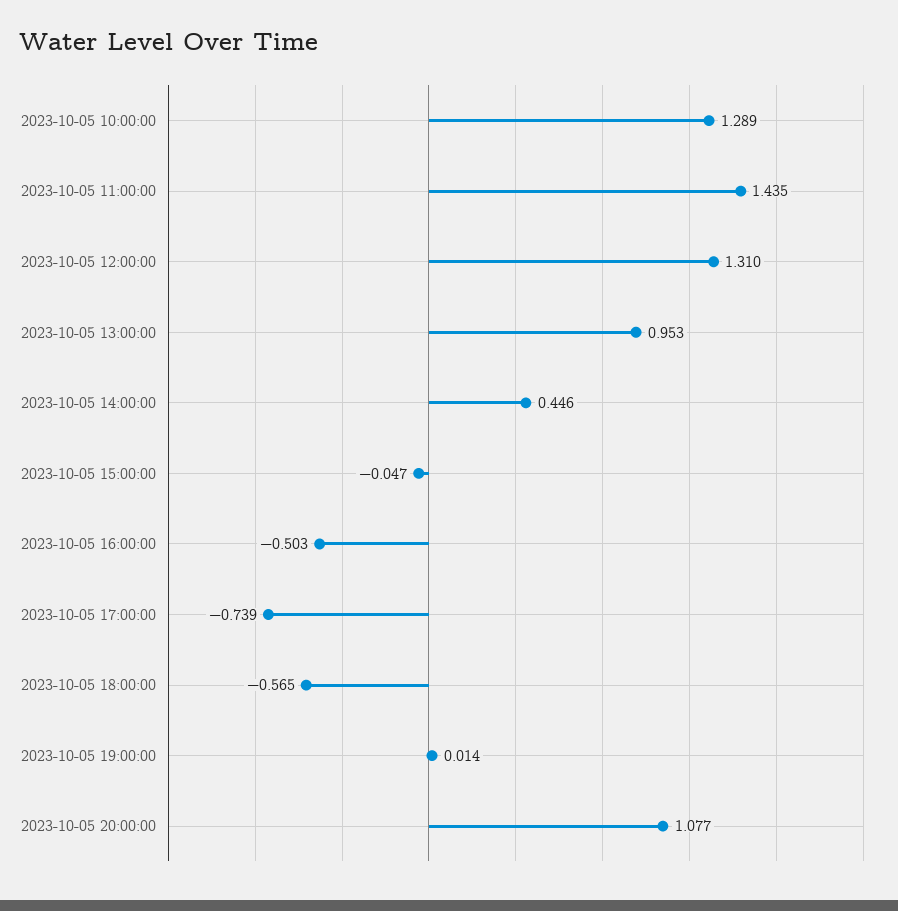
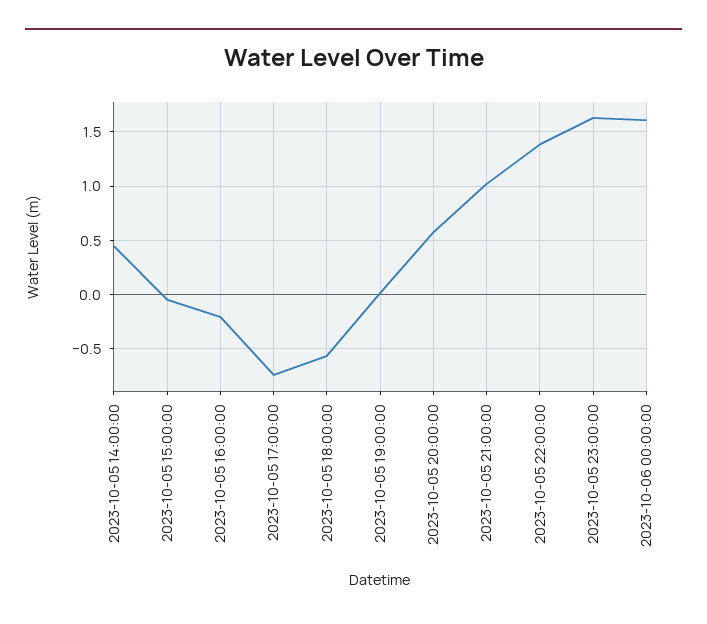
2023-10-05 10:00:00: 1.289 -> none
2023-10-05 11:00:00: 1.435 -> none
2023-10-05 12:00:00: 1.31 -> none
2023-10-05 13:00:00: 0.953 -> none
2023-10-05 16:00:00: -0.503 -> -0.2
2023-10-05 20:00:00: 1.077 -> 0.6
2023-10-05 21:00:00: none -> 1
2023-10-05 22:00:00: none -> 1.4
2023-10-05 23:00:00: none -> 1.6
2023-10-06 00:00:00: none -> 1.6

